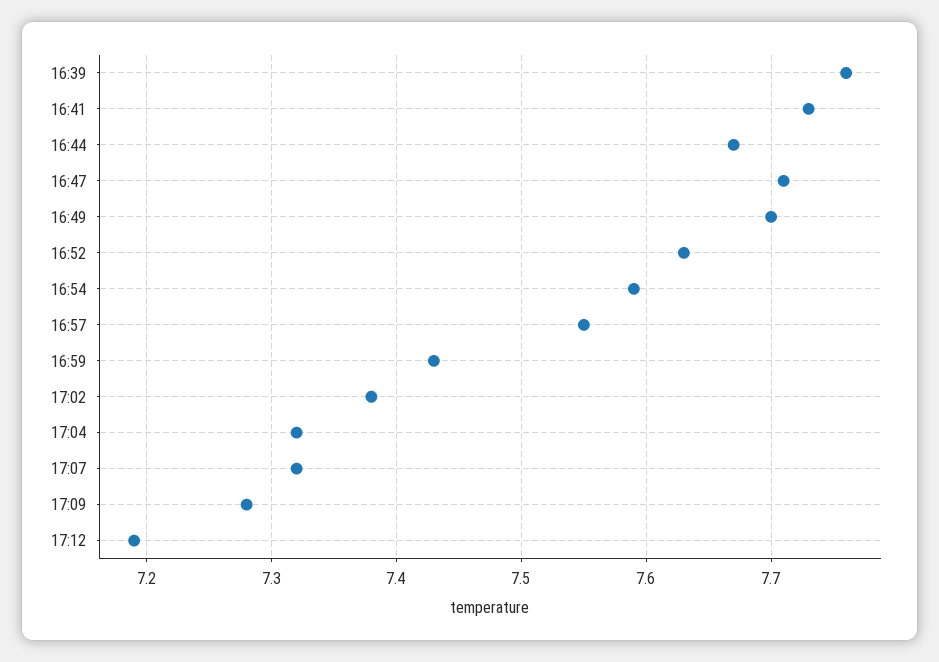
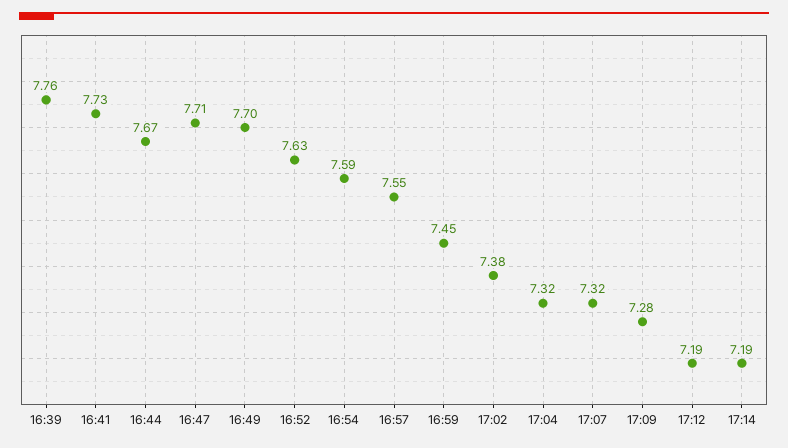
16:59: 7.43 -> 7.45
17:14: none -> 7.19

